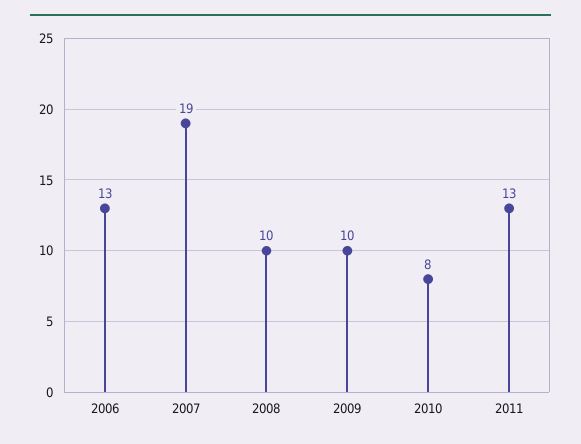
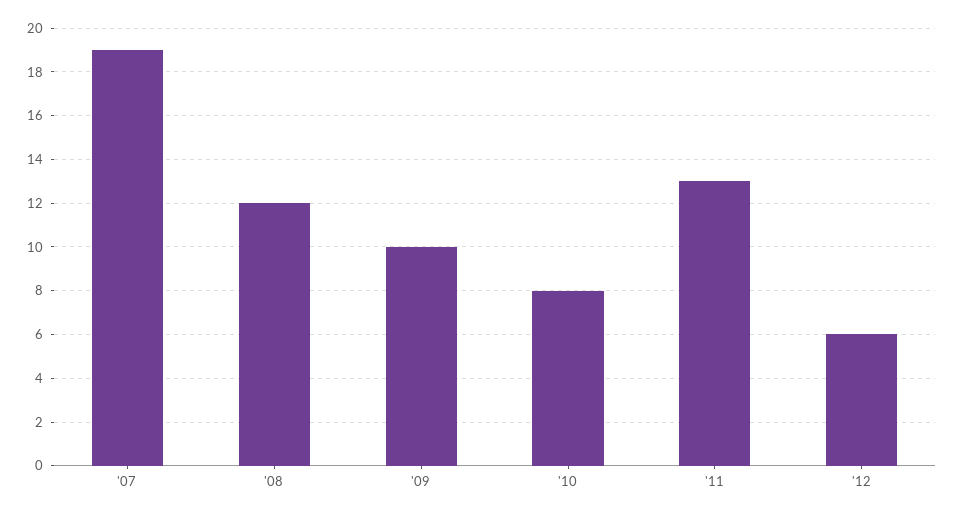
2006: 13 -> none
2008: 10 -> 12
'12: none -> 6

